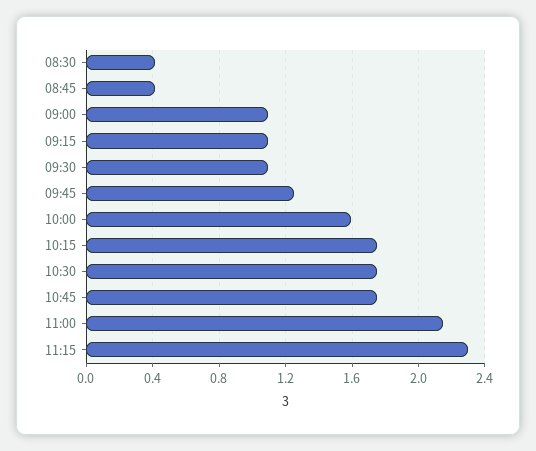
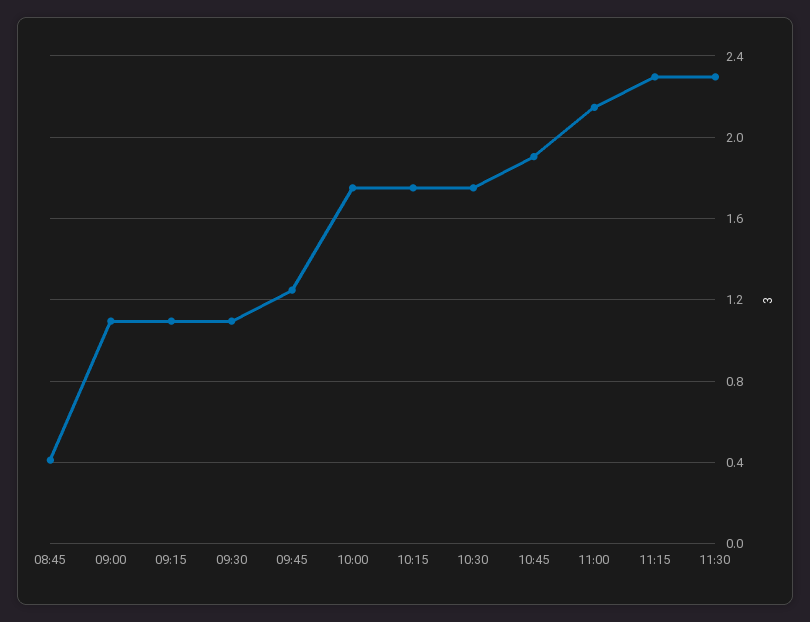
08:30: 0.4 -> none
10:00: 1.6 -> 1.75
10:45: 1.75 -> 1.9
11:30: none -> 2.3

